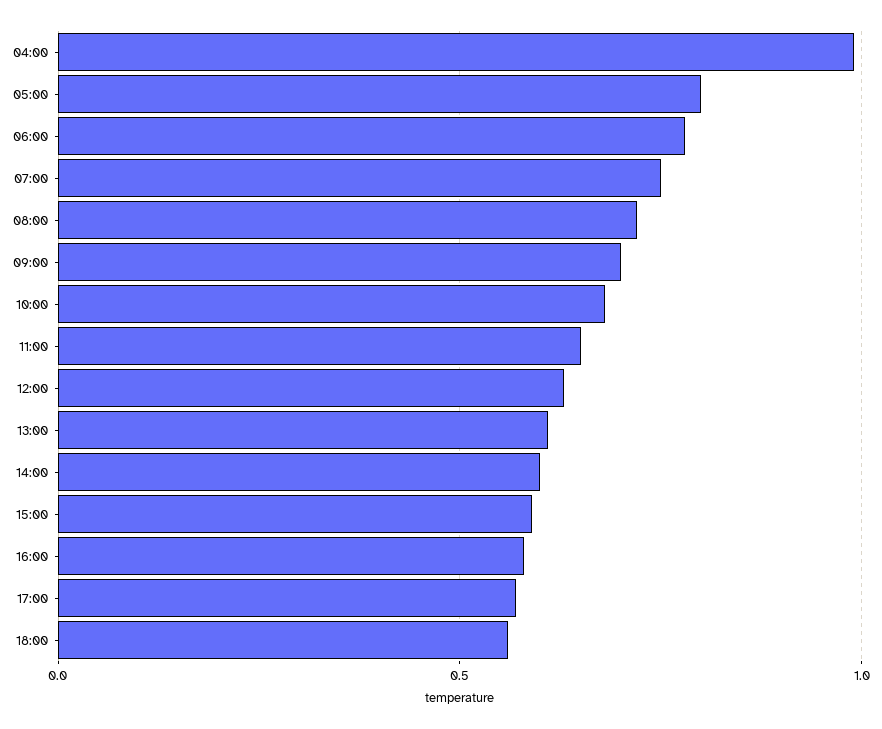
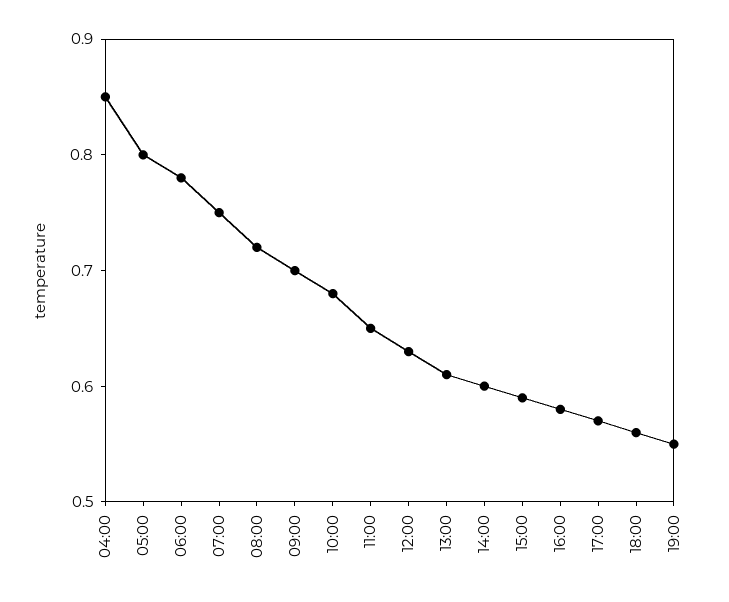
04:00: 1 -> 0.85
19:00: none -> 0.55

